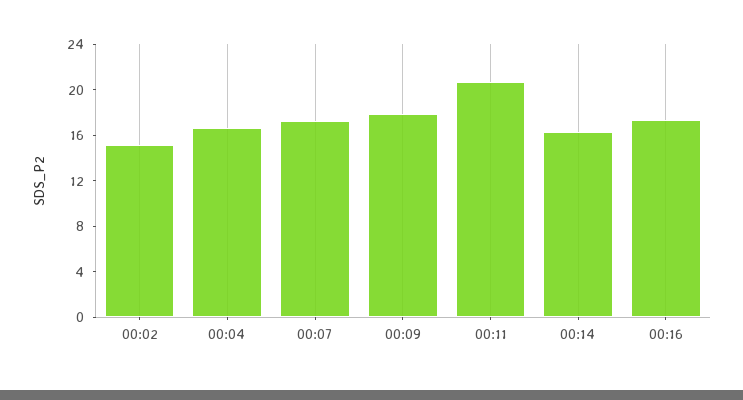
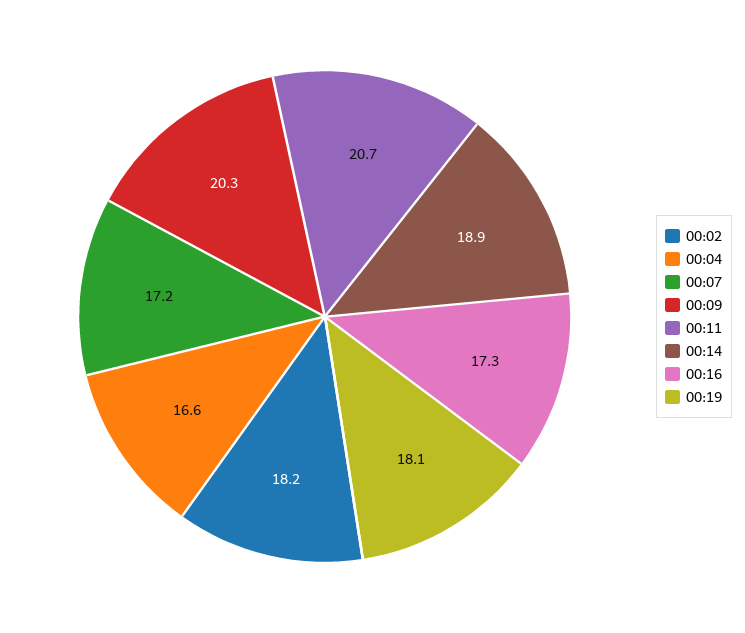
00:02: 15 -> 18.2
00:09: 18 -> 20.3
00:14: 16 -> 18.9
00:19: none -> 18.1

